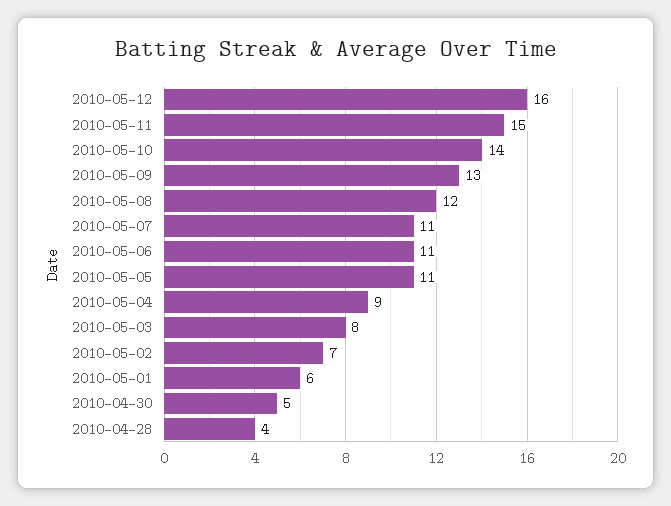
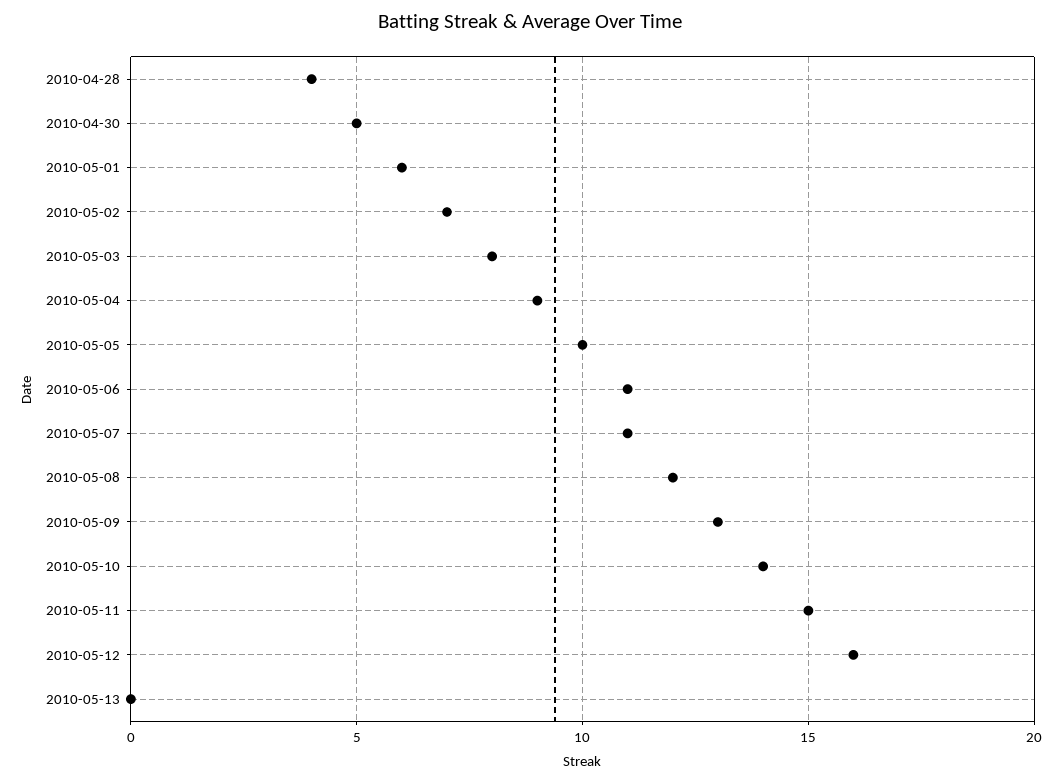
2010-05-05: 11 -> 10
2010-05-13: none -> 0

